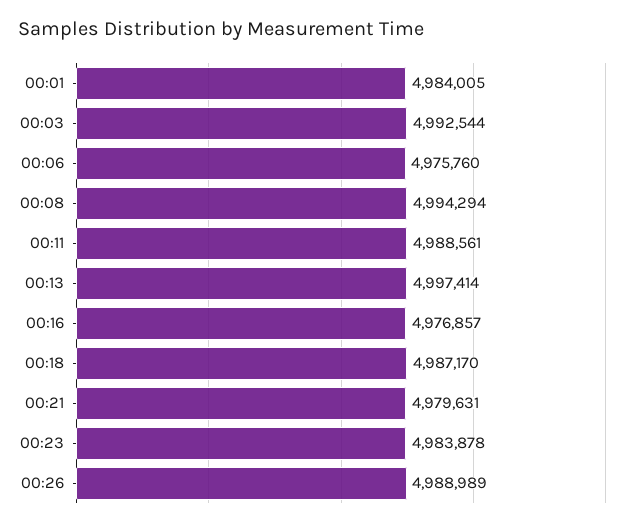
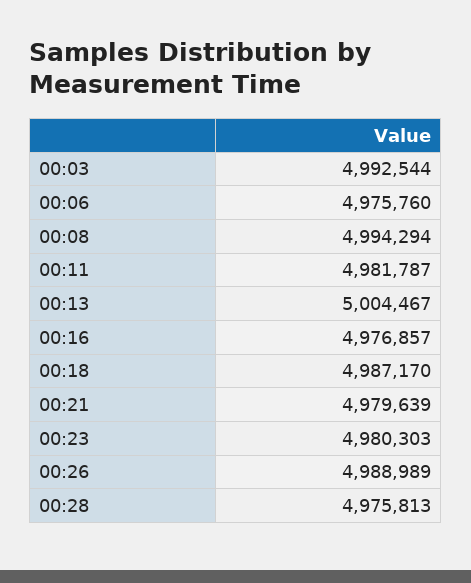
00:01: 4984005 -> none
00:11: 4988561 -> 4981787
00:13: 4997414 -> 5004467
00:21: 4979631 -> 4979639
00:23: 4983878 -> 4980303
00:28: none -> 4975813

